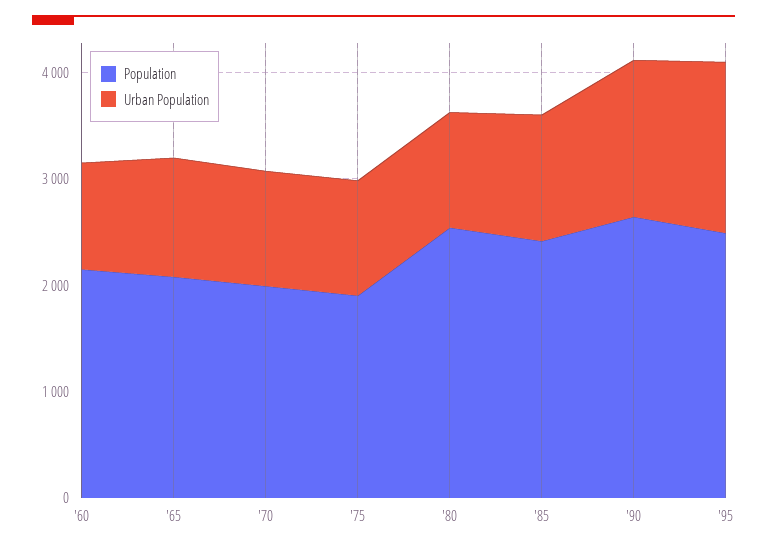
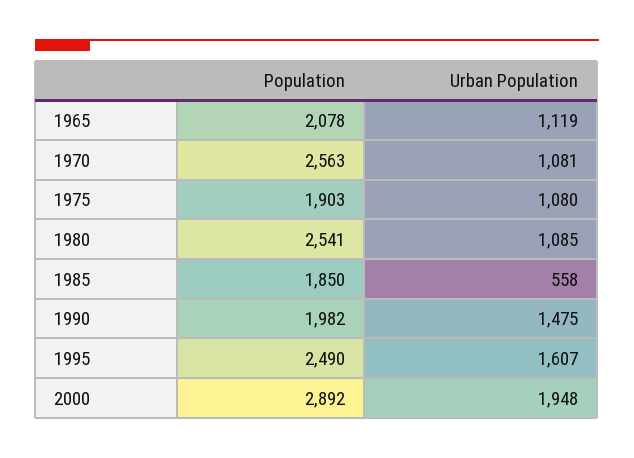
Population, '60: 2200 -> none
Urban Population, '60: 1000 -> none
Population, '70: 2000 -> 2563
Population, '85: 2400 -> 1850
Urban Population, '85: 1200 -> 558
Population, '90: 2600 -> 1982
Population, 2000: none -> 2892
Urban Population, 2000: none -> 1948

